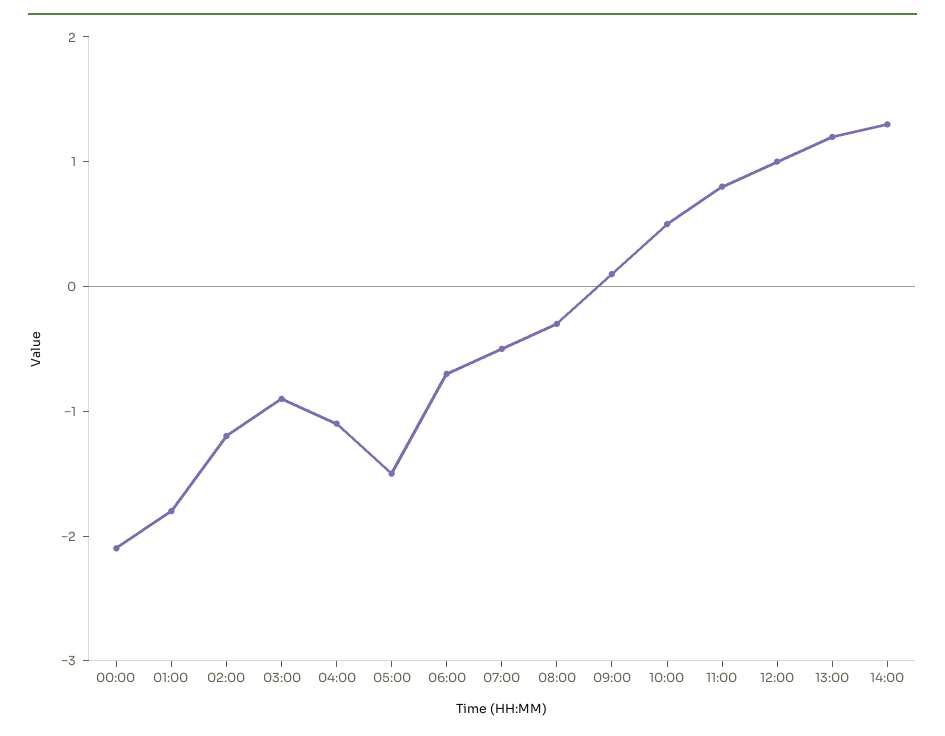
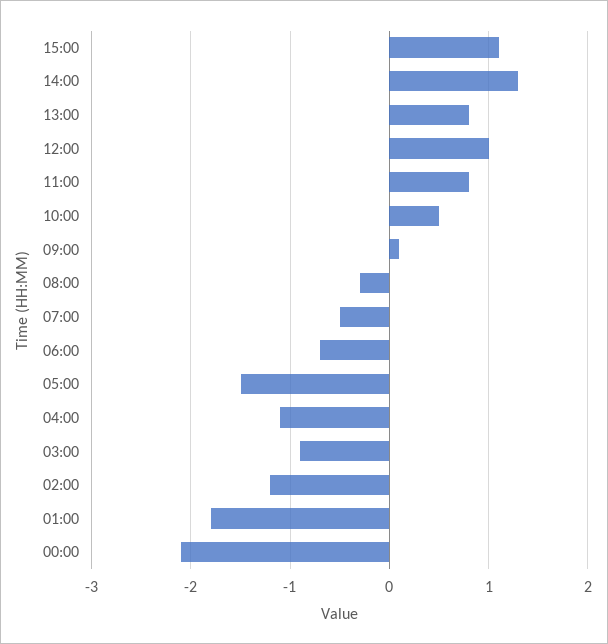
13:00: 1.2 -> 0.8
15:00: none -> 1.1

